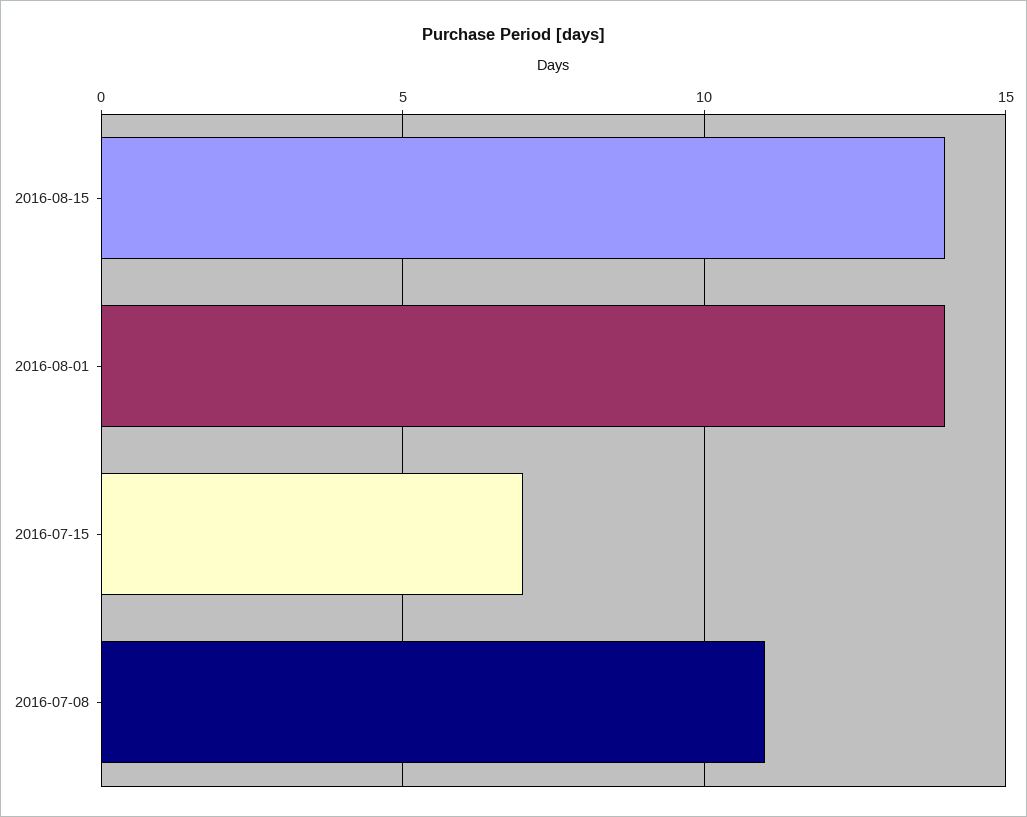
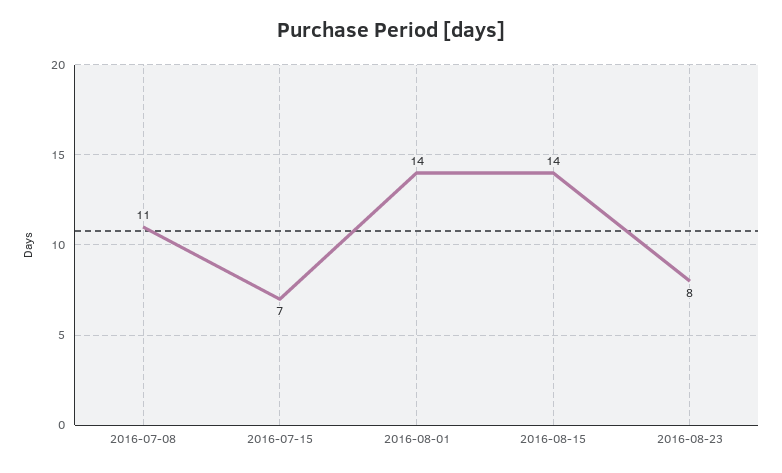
2016-08-23: none -> 8

